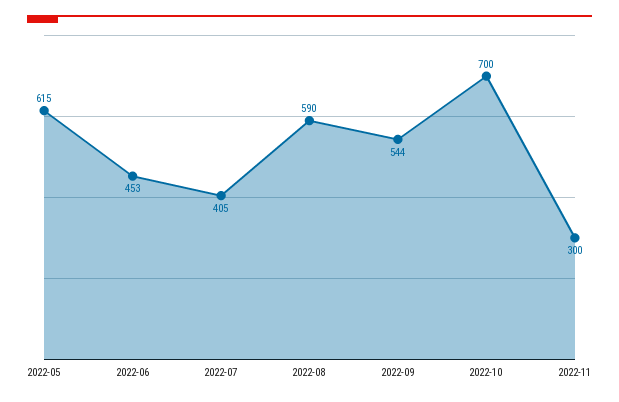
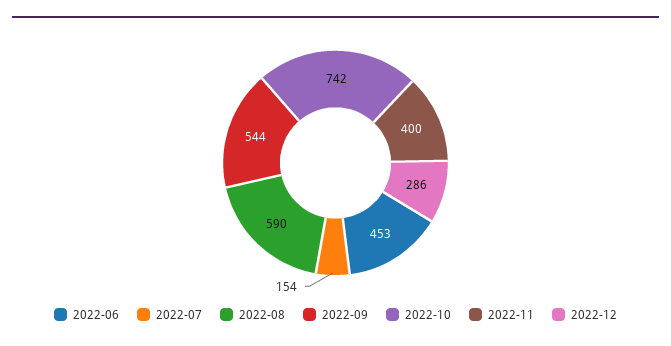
2022-05: 615 -> none
2022-07: 405 -> 154
2022-10: 700 -> 742
2022-11: 300 -> 400
2022-12: none -> 286

